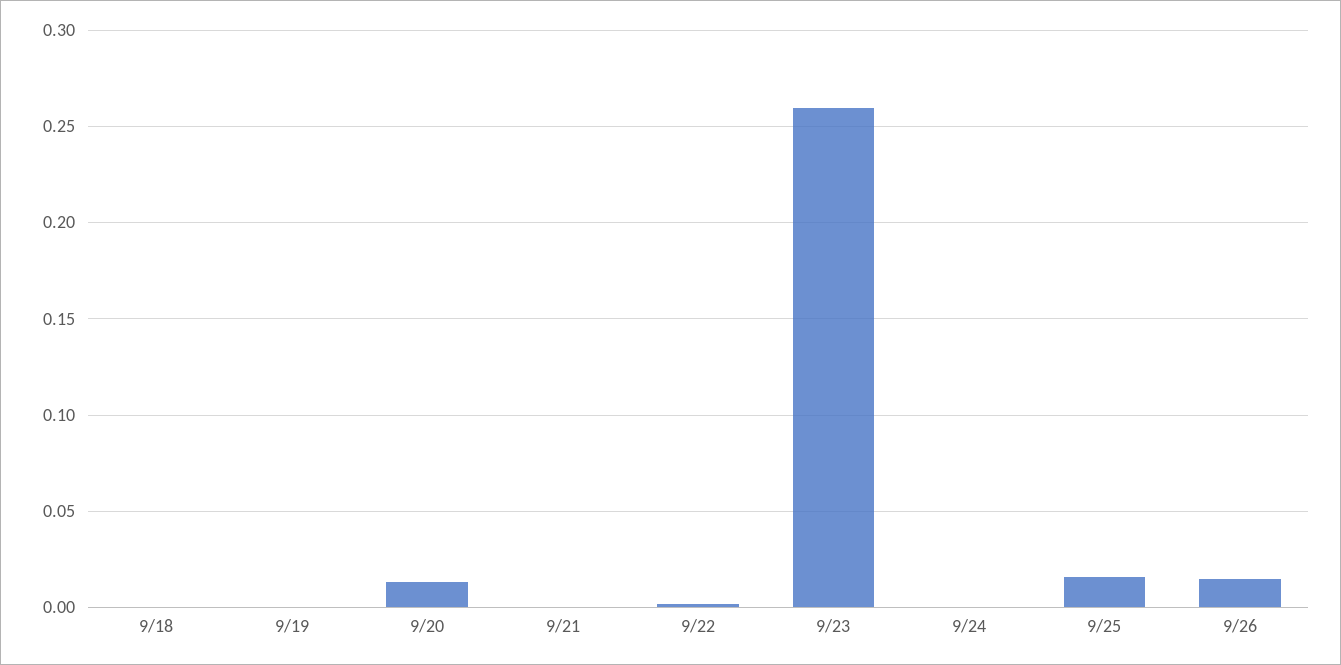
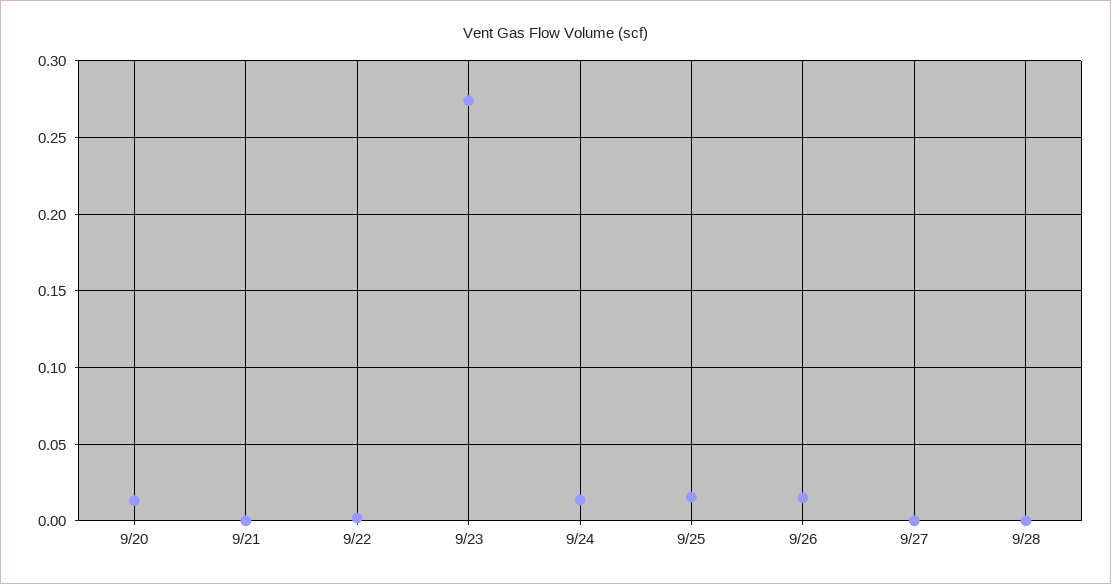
9/18: 0 -> none
9/19: 0 -> none
9/23: 0.26 -> 0.275
9/24: 0 -> 0.015
9/27: none -> 0
9/28: none -> 0

